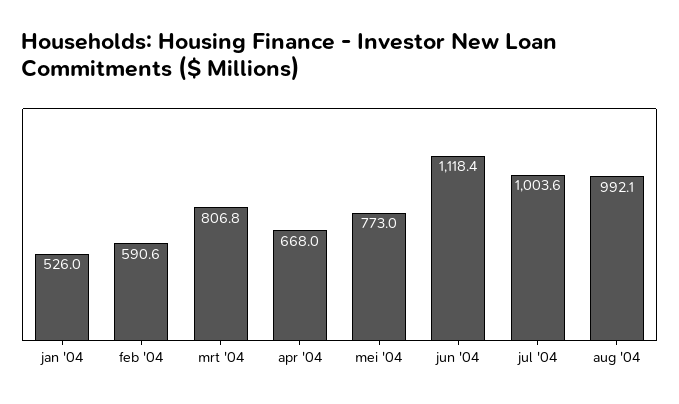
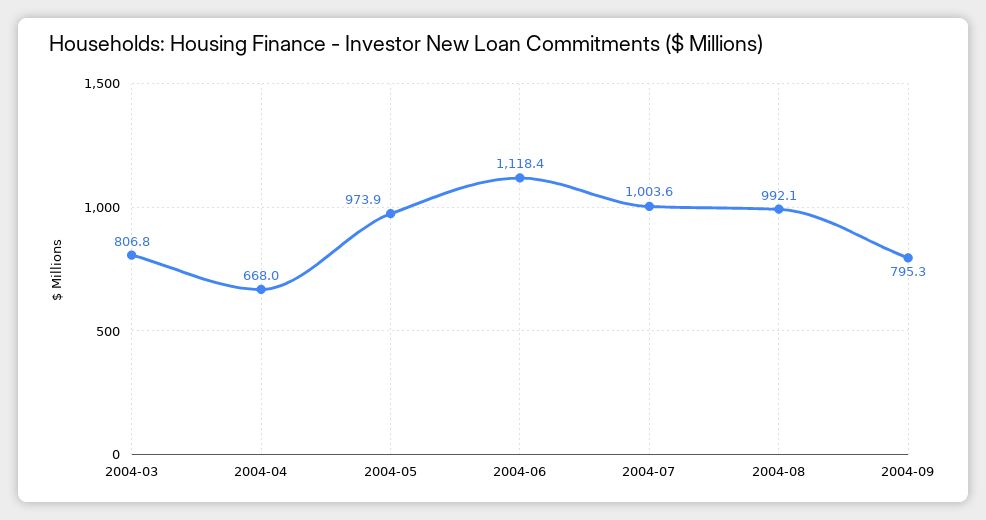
jan '04: 526 -> none
feb '04: 590.6 -> none
mei '04: 773 -> 973.9
2004-09: none -> 795.3

